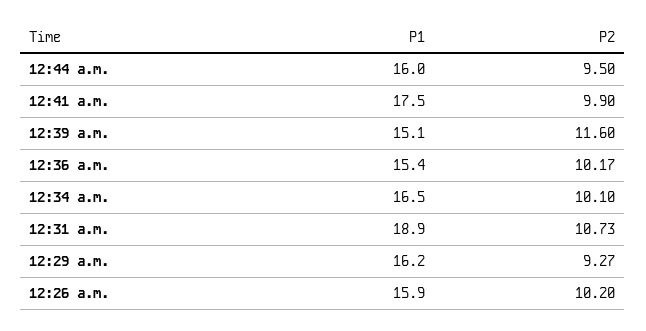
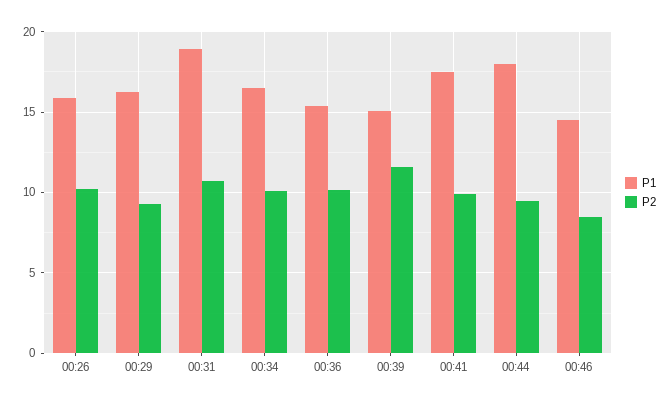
P1, 12:44 a.m.: 16 -> 18
P1, 00:46: none -> 14.5
P2, 00:46: none -> 8.5

